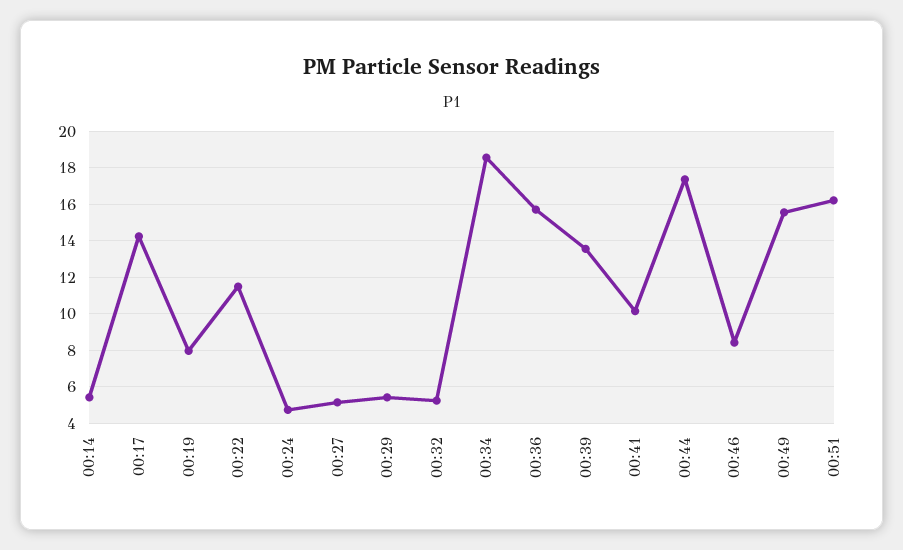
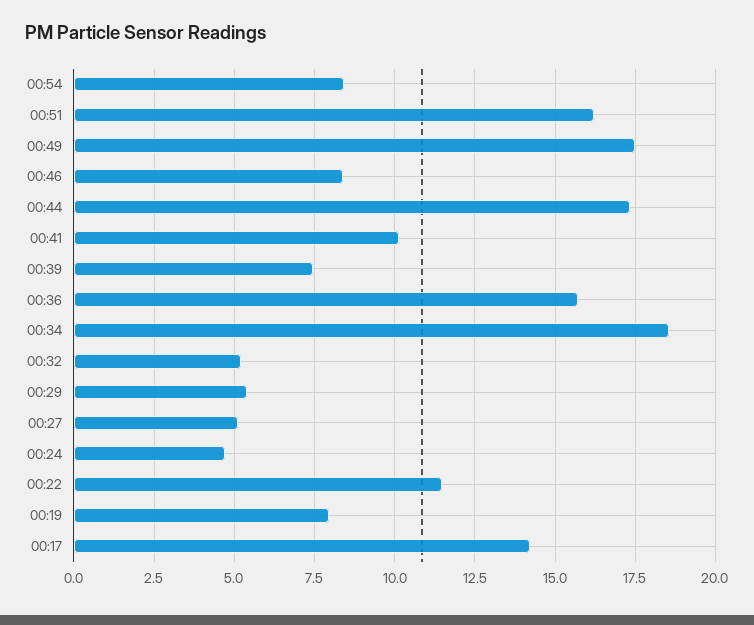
00:14: 5.5 -> none
00:39: 13.5 -> 7.5
00:49: 15.5 -> 17.5
00:54: none -> 8.5

